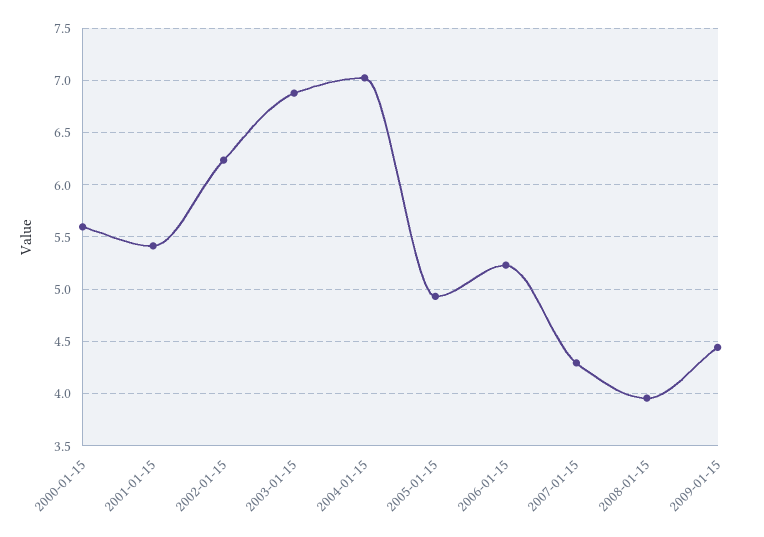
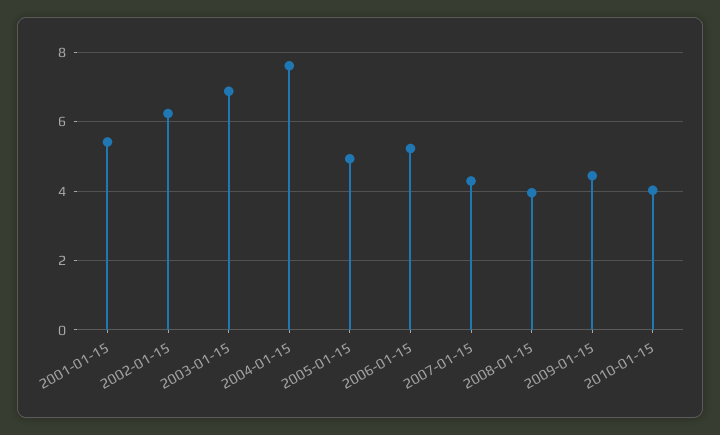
2000-01-15: 5.6 -> none
2004-01-15: 7 -> 7.6
2010-01-15: none -> 4

